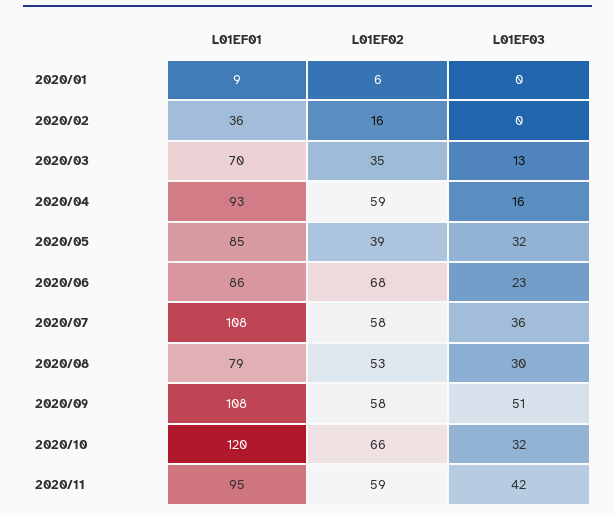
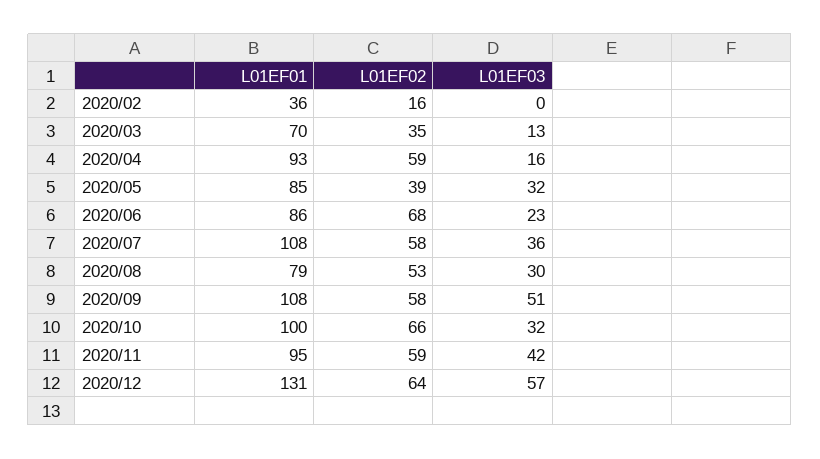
L01EF01, 2020/01: 9 -> none
L01EF02, 2020/01: 6 -> none
L01EF03, 2020/01: 0 -> none
L01EF01, 2020/10: 120 -> 100
L01EF01, 2020/12: none -> 131
L01EF02, 2020/12: none -> 64
L01EF03, 2020/12: none -> 57

